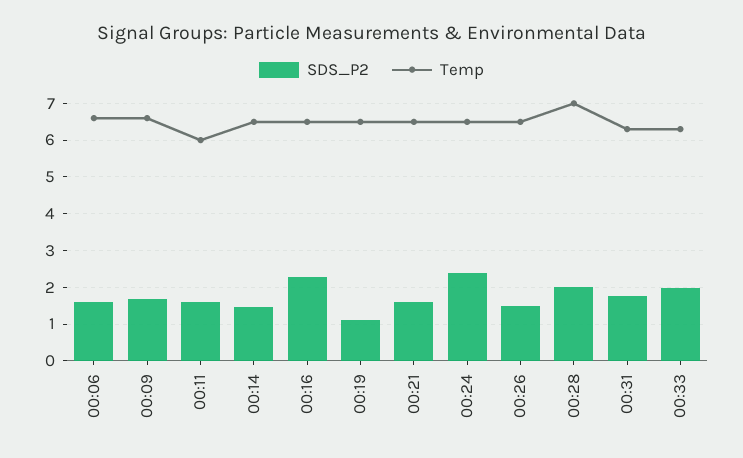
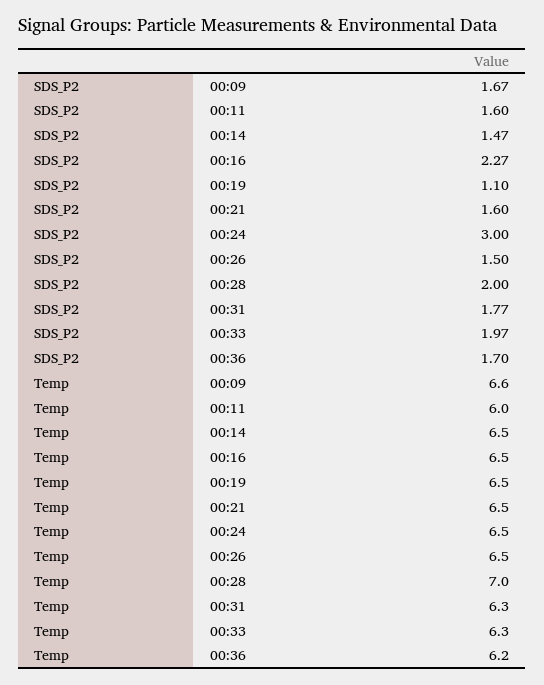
SDS_P2, 00:06: 1.6 -> none
Temp, 00:06: 6.6 -> none
SDS_P2, 00:24: 2.4 -> 3
SDS_P2, 00:36: none -> 1.7
Temp, 00:36: none -> 6.2

